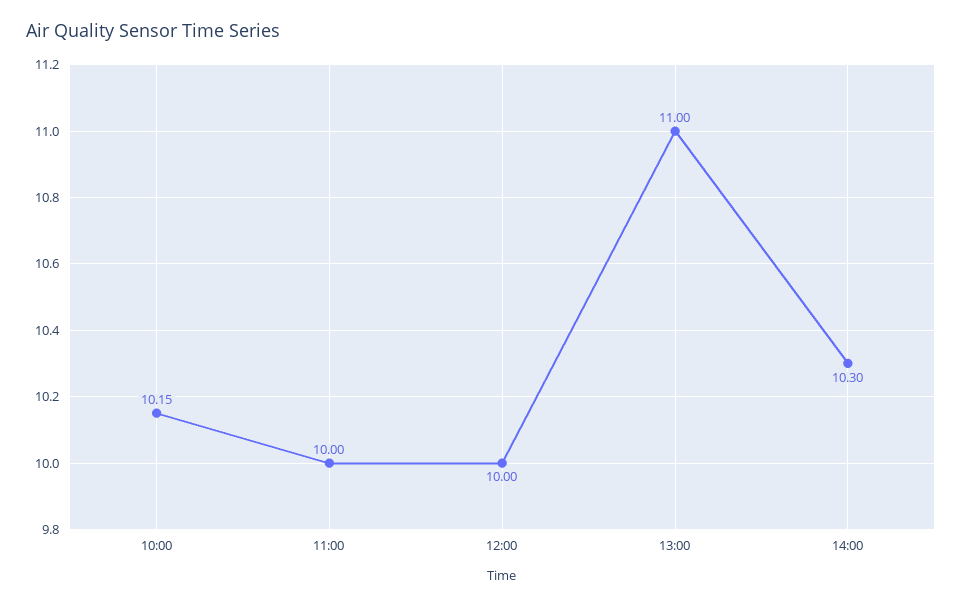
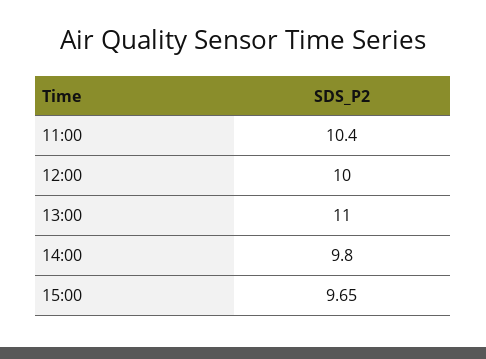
10:00: 10.15 -> none
11:00: 10 -> 10.4
14:00: 10.3 -> 9.8
15:00: none -> 9.65

